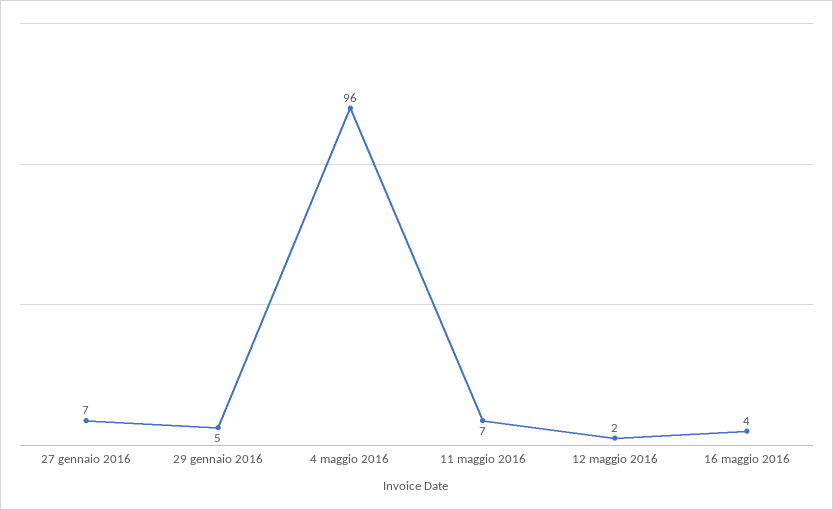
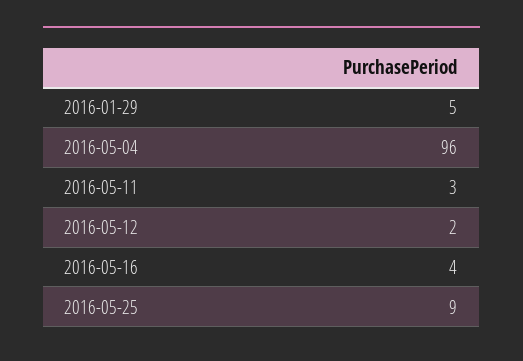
27 gennaio 2016: 7 -> none
11 maggio 2016: 7 -> 3
2016-05-25: none -> 9

